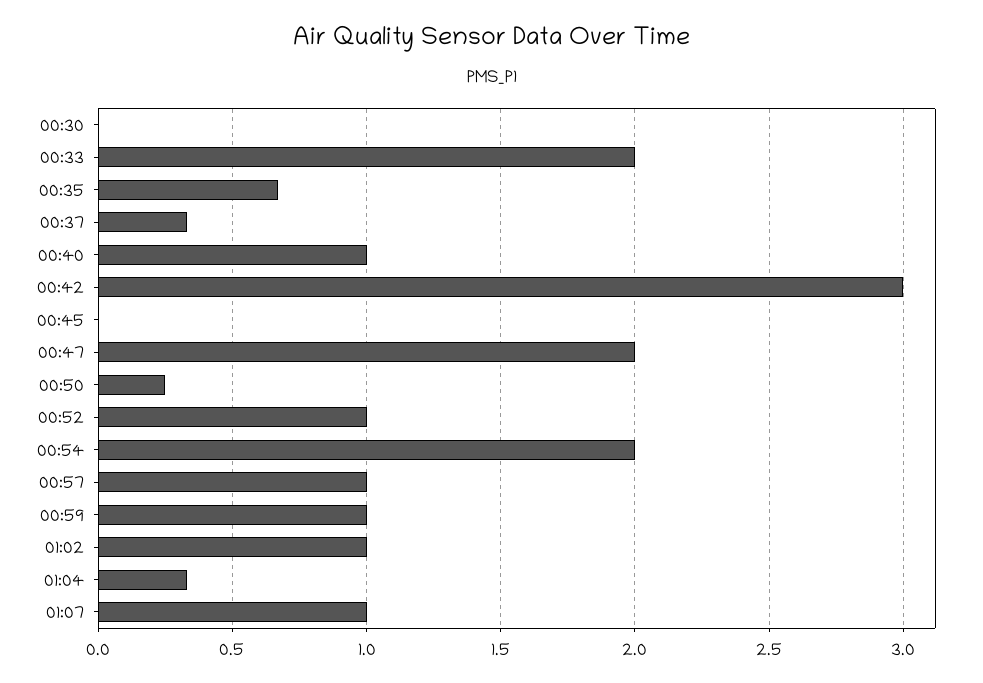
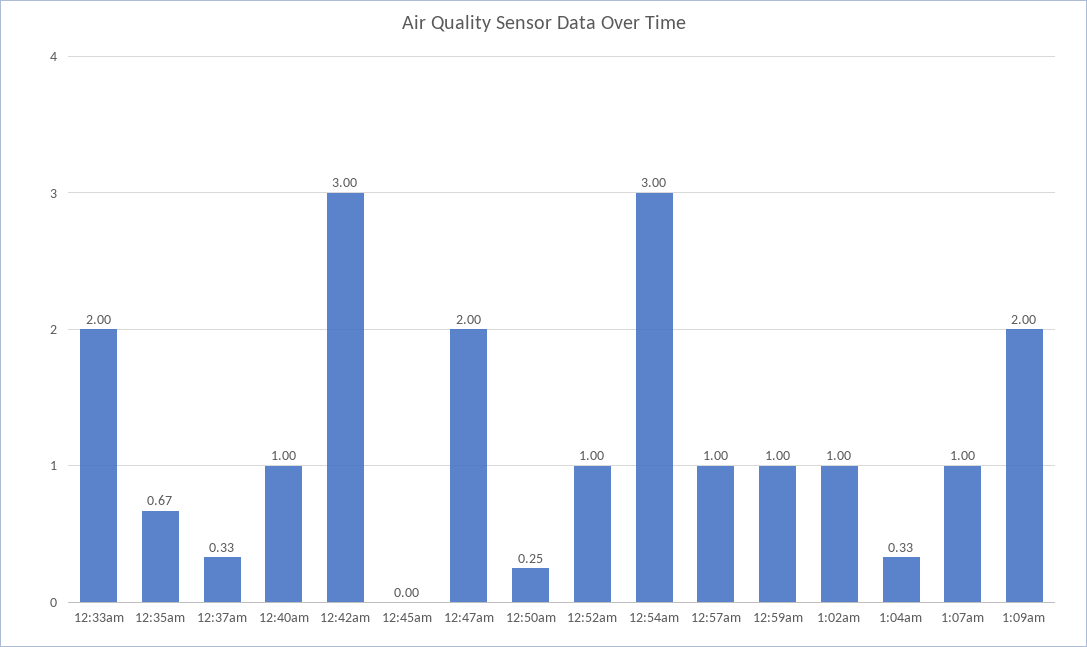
00:30: 0 -> none
00:54: 2 -> 3
1:09am: none -> 2

